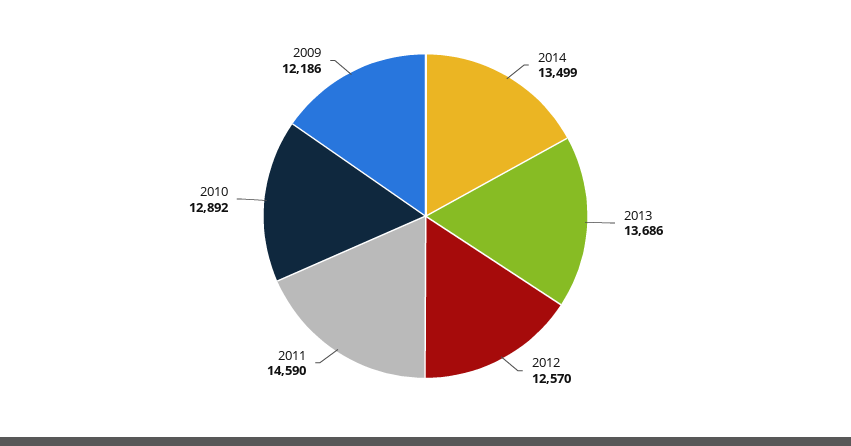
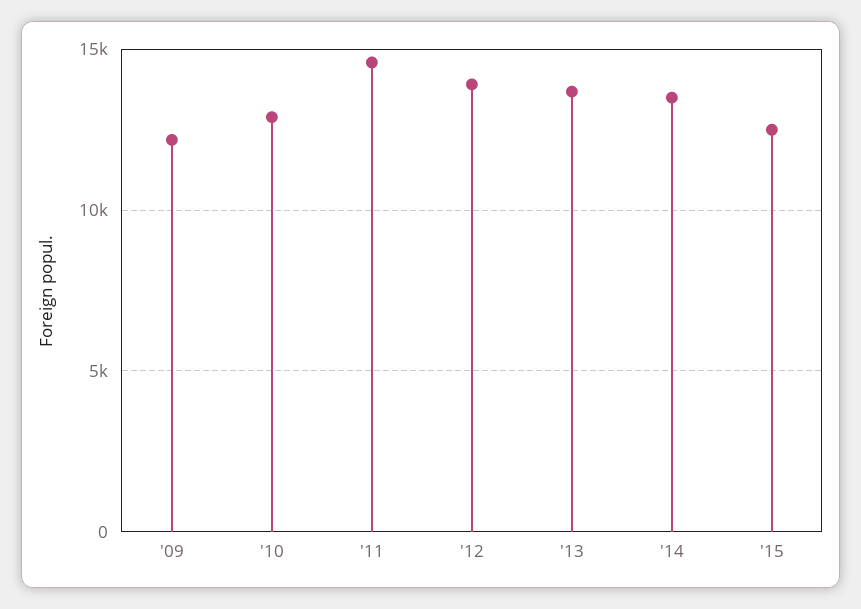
2012: 12570 -> 14000
'15: none -> 12500

